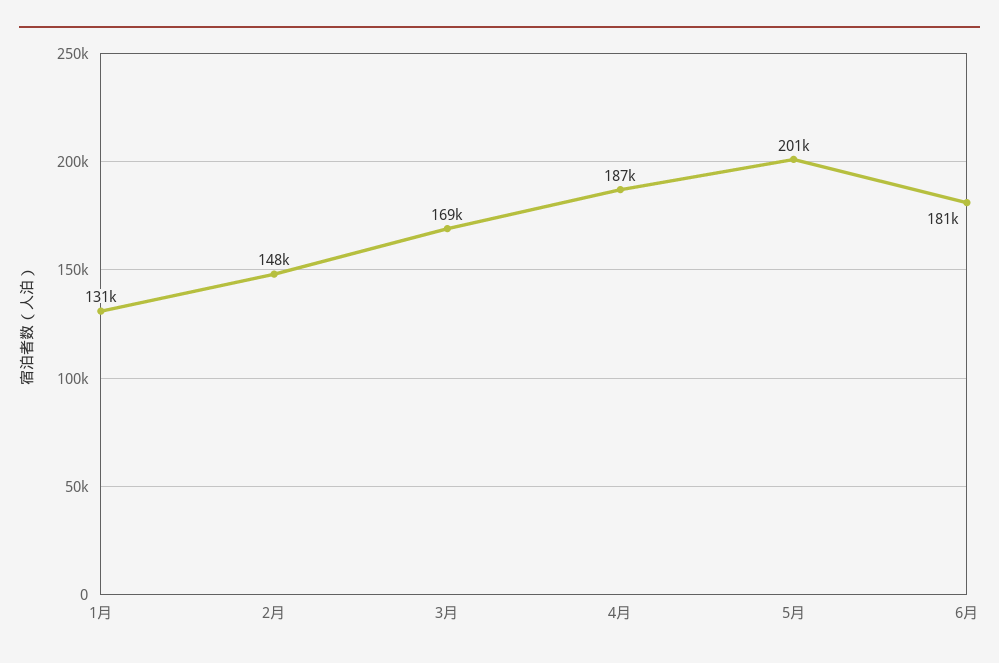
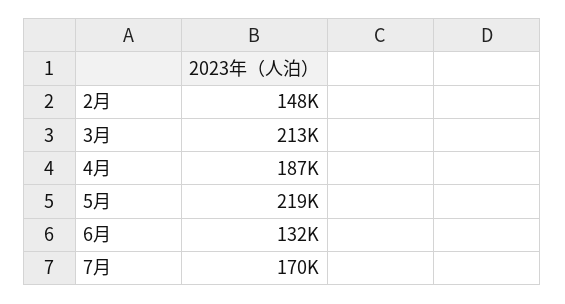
1月: 131000 -> none
3月: 169000 -> 213000
5月: 201000 -> 219000
6月: 181000 -> 132000
7月: none -> 170000

